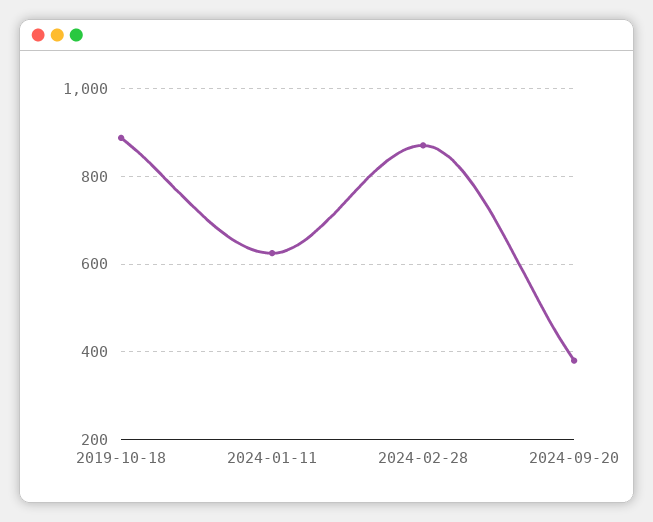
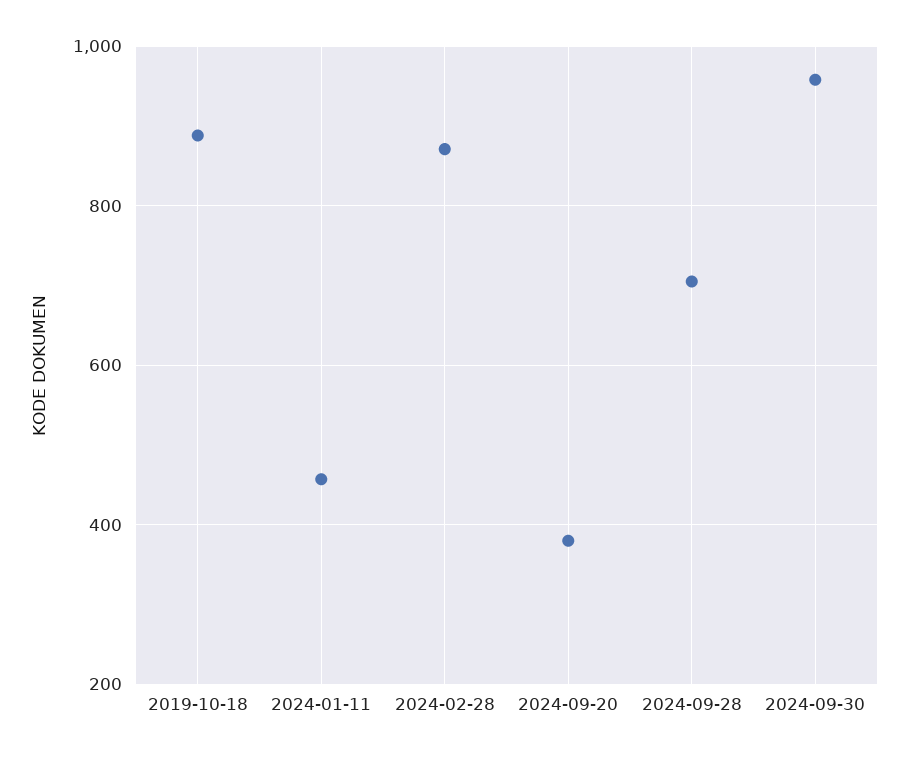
2024-01-11: 620 -> 460
2024-09-28: none -> 700
2024-09-30: none -> 960

